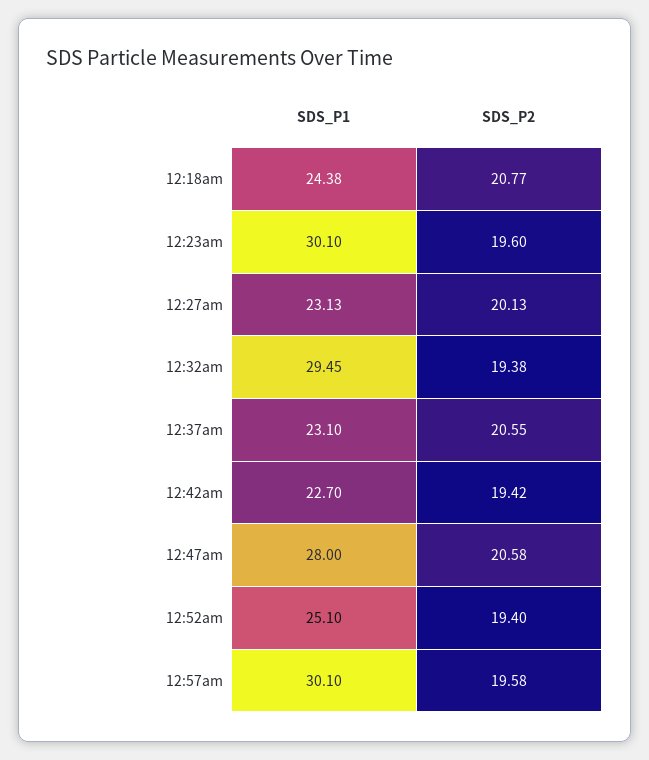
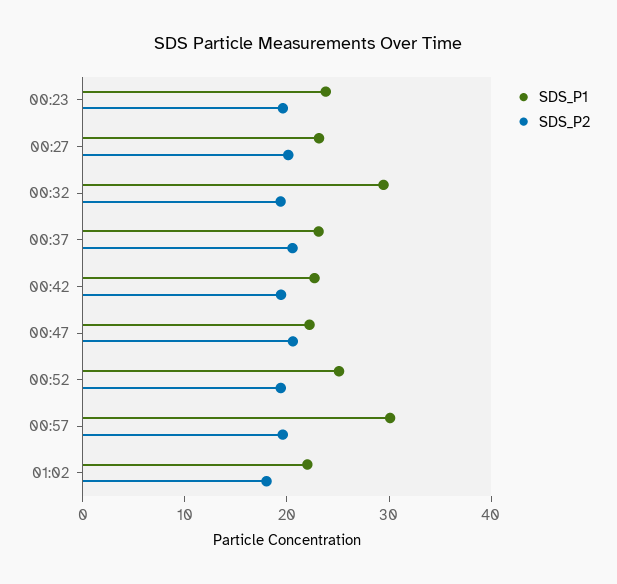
SDS_P1, 12:18am: 24.38 -> none
SDS_P2, 12:18am: 20.77 -> none
SDS_P1, 12:23am: 30.1 -> 24
SDS_P1, 12:47am: 28 -> 22
SDS_P1, 01:02: none -> 22
SDS_P2, 01:02: none -> 18

